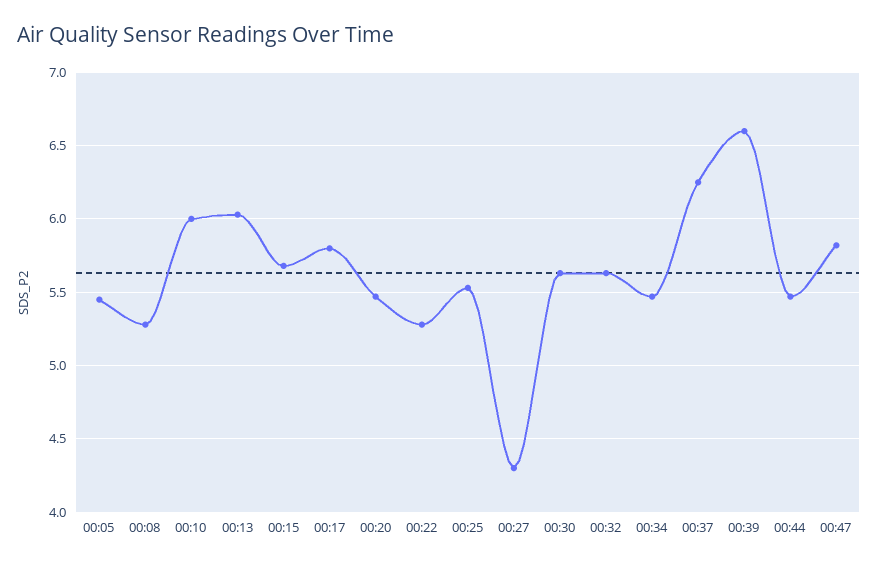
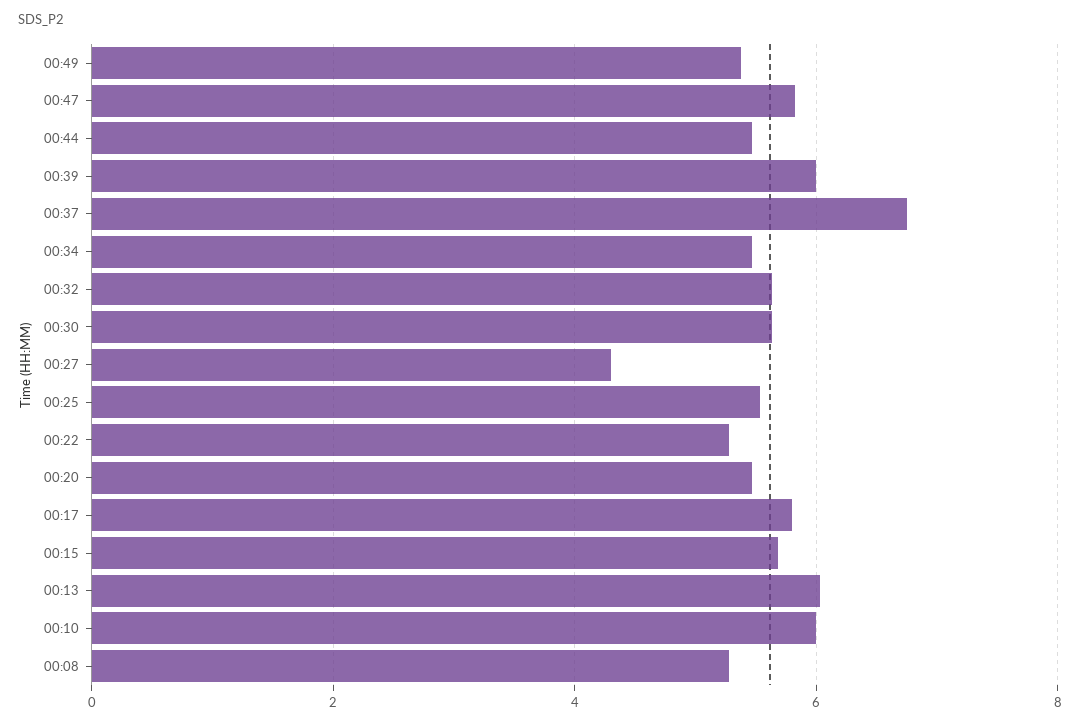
00:05: 5.45 -> none
00:37: 6.25 -> 6.8
00:39: 6.6 -> 6
00:49: none -> 5.4

